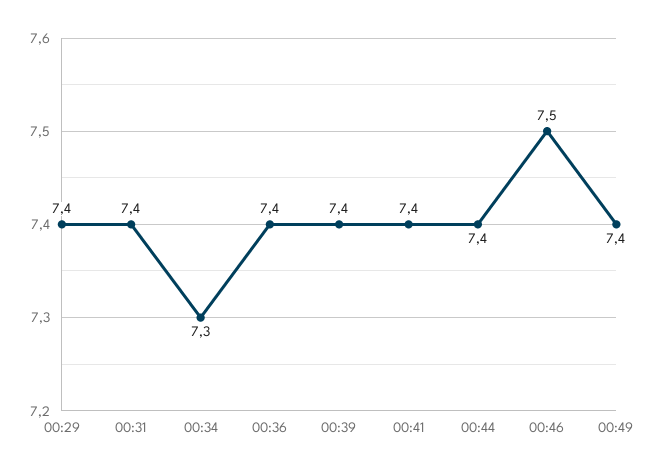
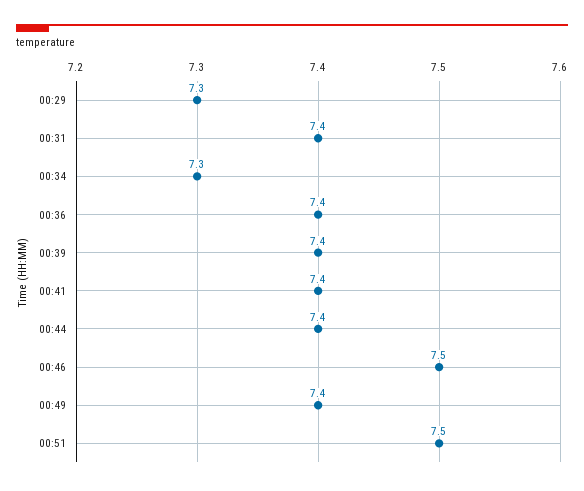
00:29: 7.4 -> 7.3
00:51: none -> 7.5

